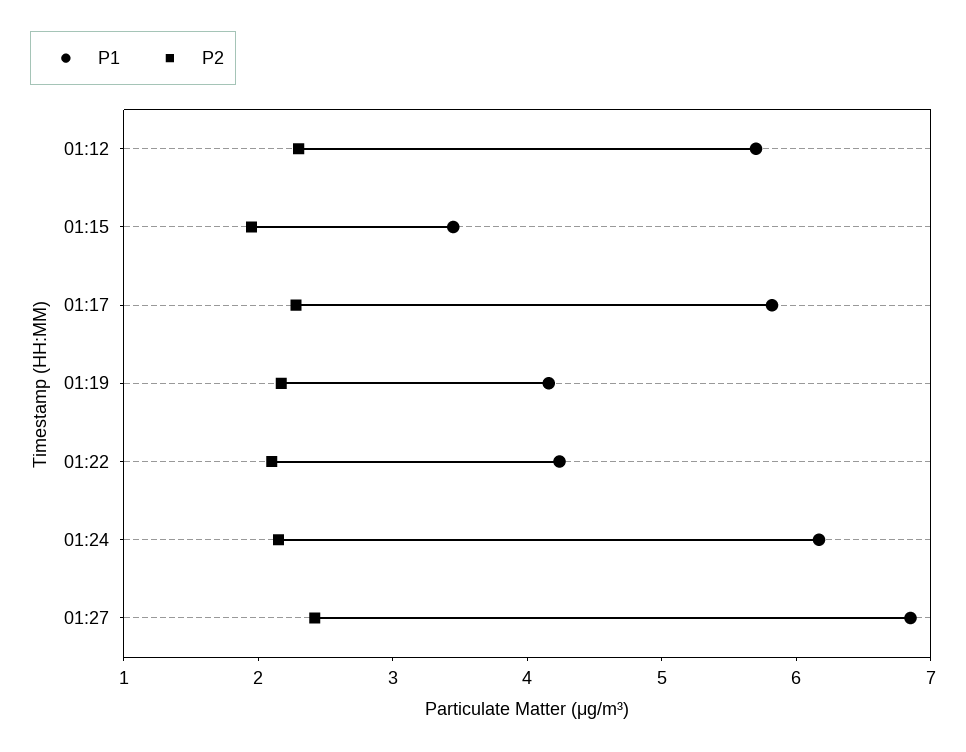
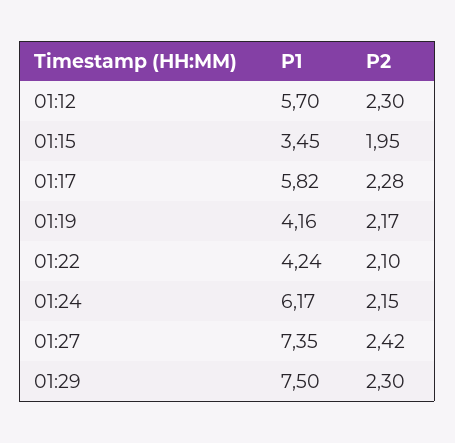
P1, 01:27: 6.8 -> 7.35
P1, 01:29: none -> 7.5
P2, 01:29: none -> 2.3

